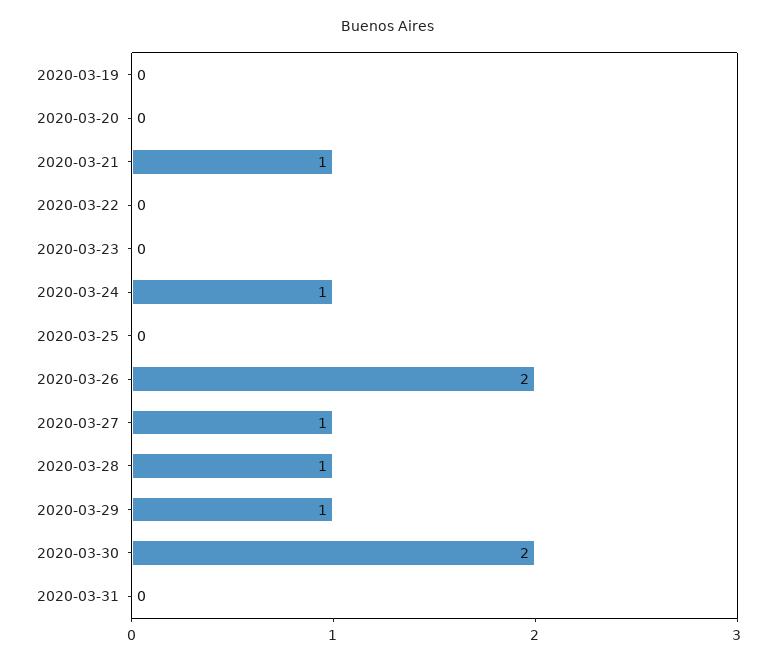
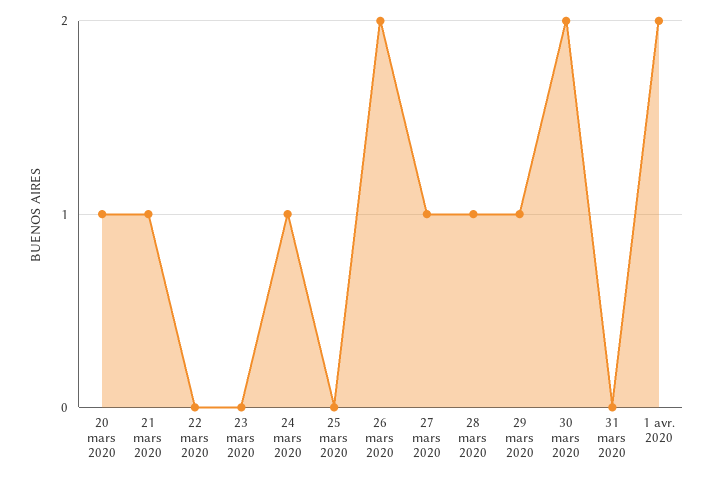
2020-03-19: 0 -> none
2020-03-20: 0 -> 1
1 avr. 2020: none -> 2

